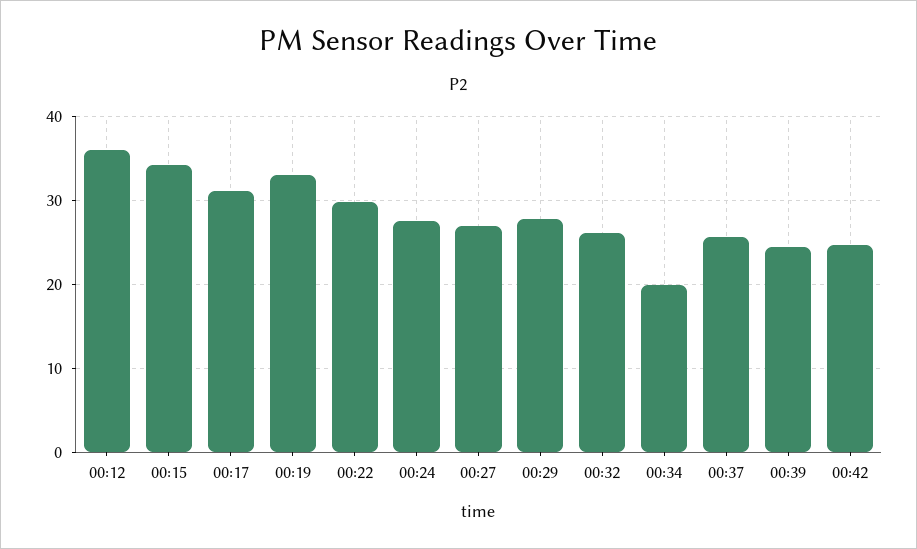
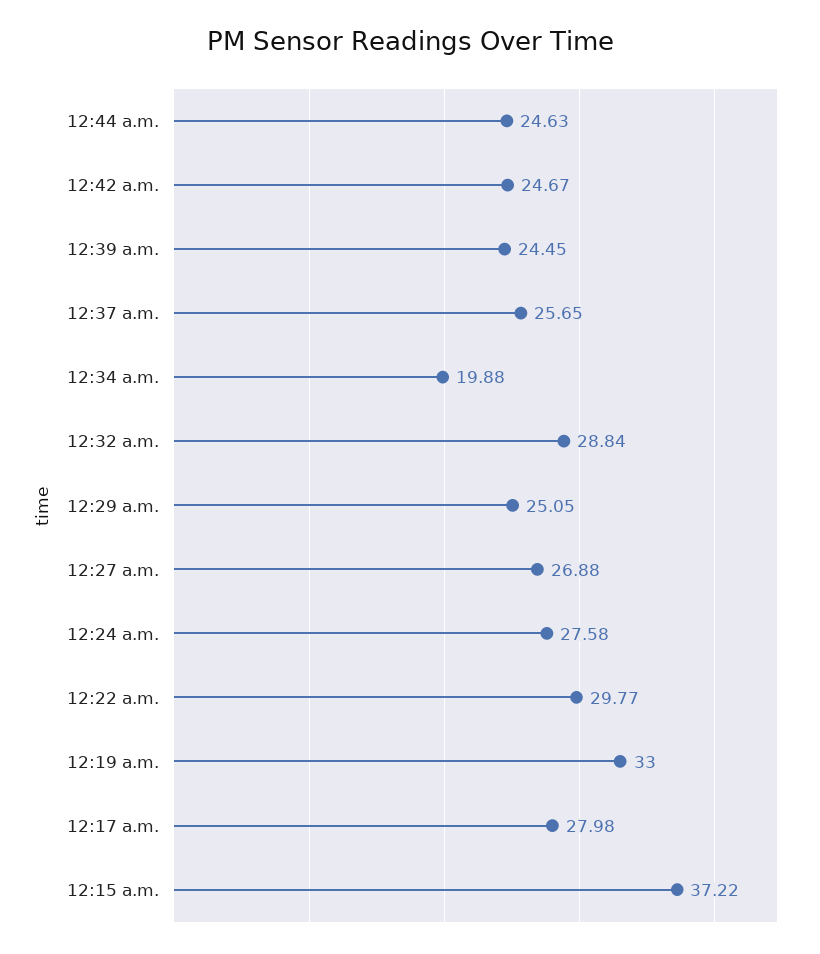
00:12: 36 -> none
00:15: 34 -> 37.22
00:17: 31 -> 27.98
00:29: 28 -> 25.05
00:32: 26 -> 28.84
12:44 a.m.: none -> 24.63

